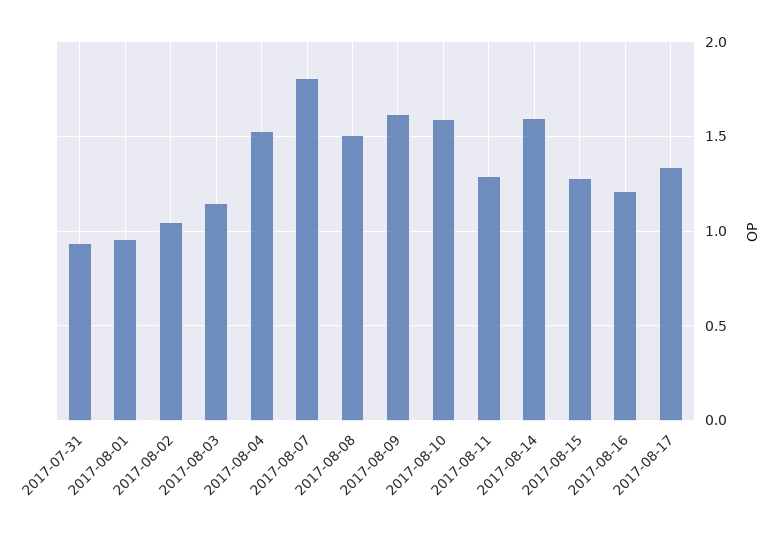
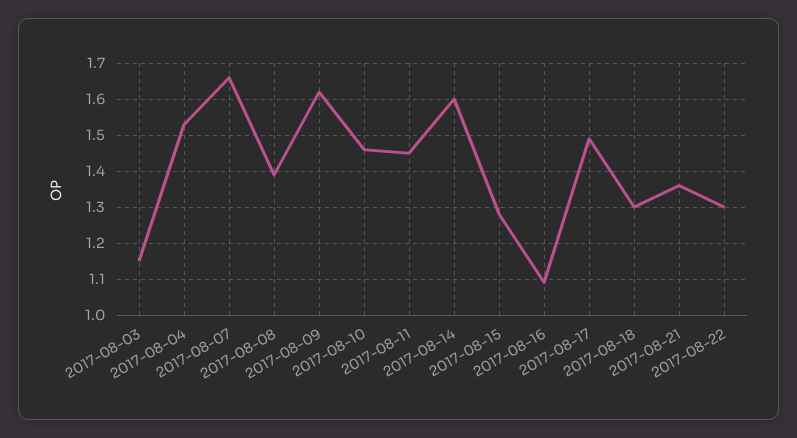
2017-07-31: 0.95 -> none
2017-08-01: 0.95 -> none
2017-08-02: 1.05 -> none
2017-08-07: 1.8 -> 1.65
2017-08-08: 1.5 -> 1.4
2017-08-10: 1.6 -> 1.45
2017-08-11: 1.3 -> 1.45
2017-08-16: 1.2 -> 1.1
2017-08-17: 1.35 -> 1.5
2017-08-18: none -> 1.3
2017-08-21: none -> 1.35
2017-08-22: none -> 1.3

